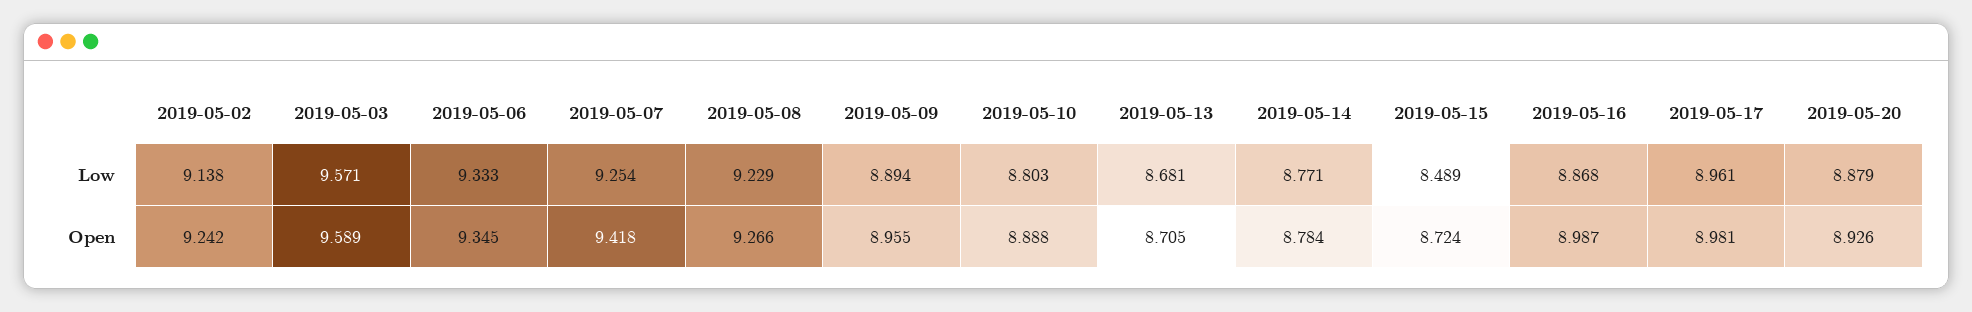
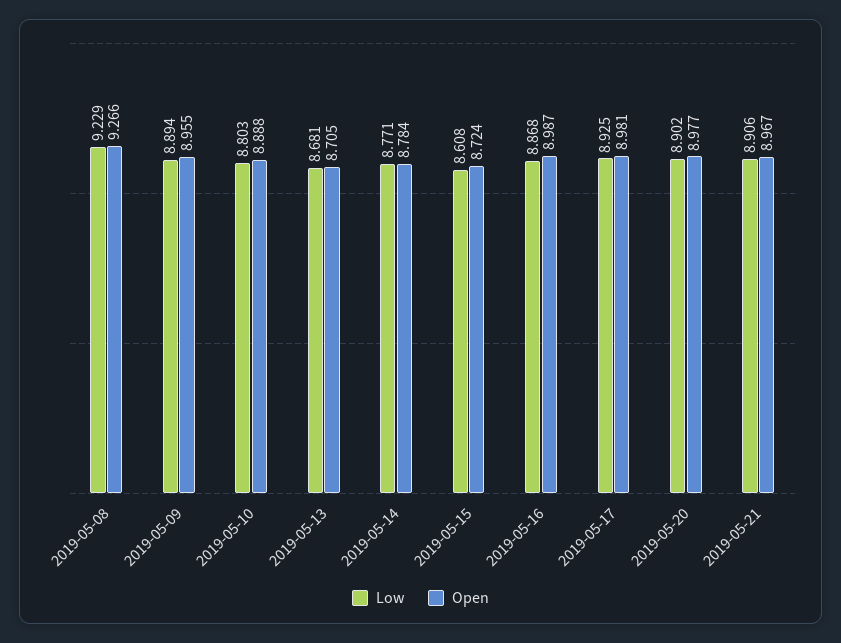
Low, 2019-05-02: 9.138 -> none
Low, 2019-05-03: 9.571 -> none
Low, 2019-05-06: 9.333 -> none
Low, 2019-05-07: 9.254 -> none
Low, 2019-05-15: 8.489 -> 8.608
Low, 2019-05-17: 8.961 -> 8.925
Low, 2019-05-20: 8.879 -> 8.902
Open, 2019-05-02: 9.242 -> none
Open, 2019-05-03: 9.589 -> none
Open, 2019-05-06: 9.345 -> none
Open, 2019-05-07: 9.418 -> none
Open, 2019-05-20: 8.926 -> 8.977
Low, 2019-05-21: none -> 8.906
Open, 2019-05-21: none -> 8.967

